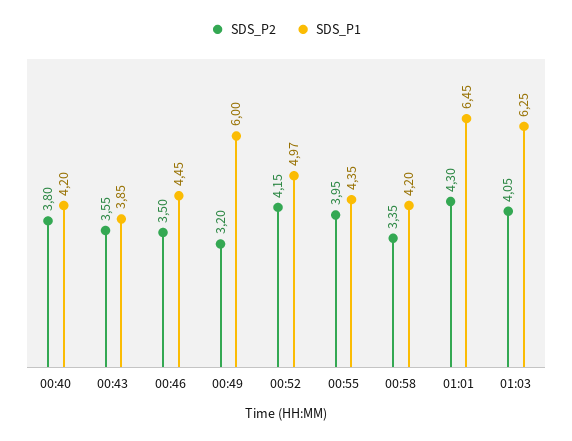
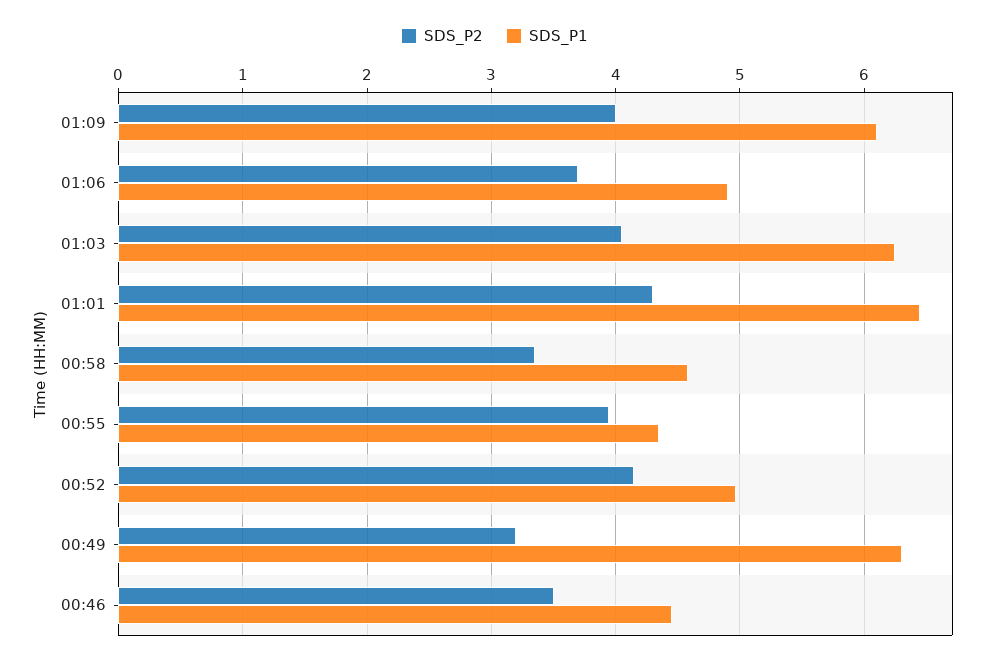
SDS_P2, 00:40: 3.8 -> none
SDS_P1, 00:40: 4.2 -> none
SDS_P2, 00:43: 3.55 -> none
SDS_P1, 00:43: 3.85 -> none
SDS_P1, 00:49: 6 -> 6.3
SDS_P1, 00:58: 4.2 -> 4.6
SDS_P2, 01:09: none -> 4
SDS_P1, 01:09: none -> 6.1
SDS_P2, 01:06: none -> 3.7
SDS_P1, 01:06: none -> 4.9

